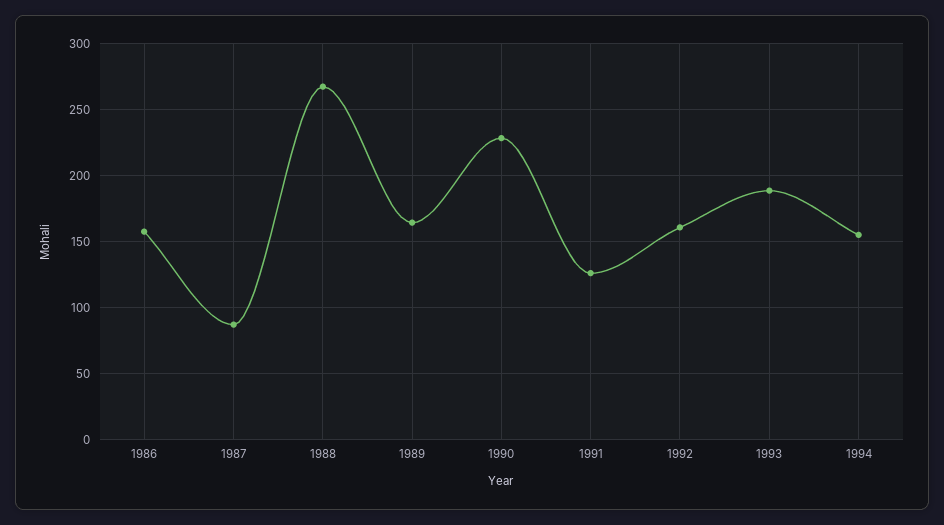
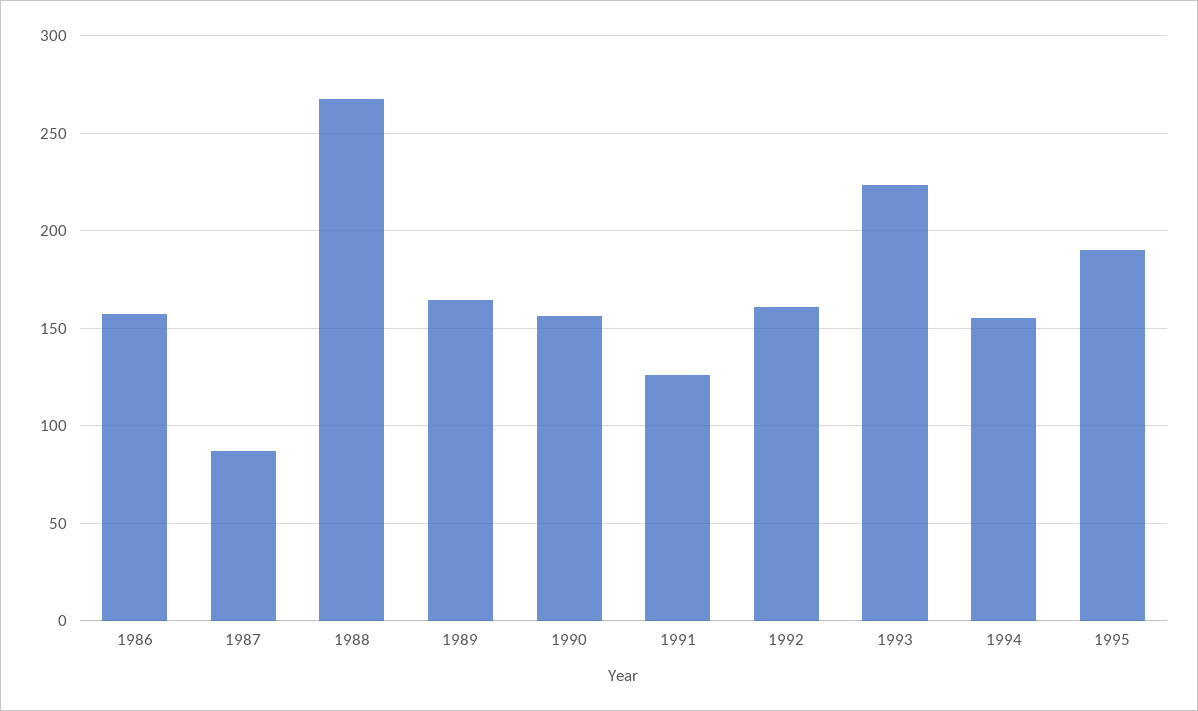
1990: 230 -> 155
1993: 190 -> 225
1995: none -> 190

